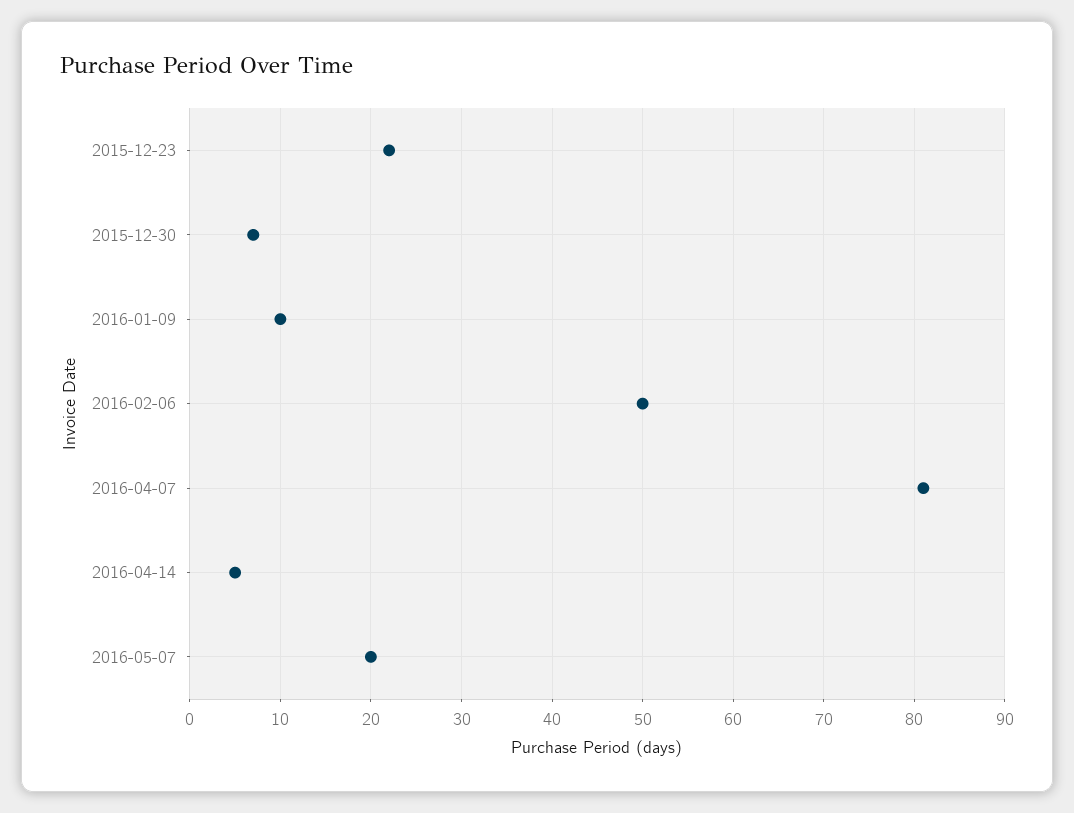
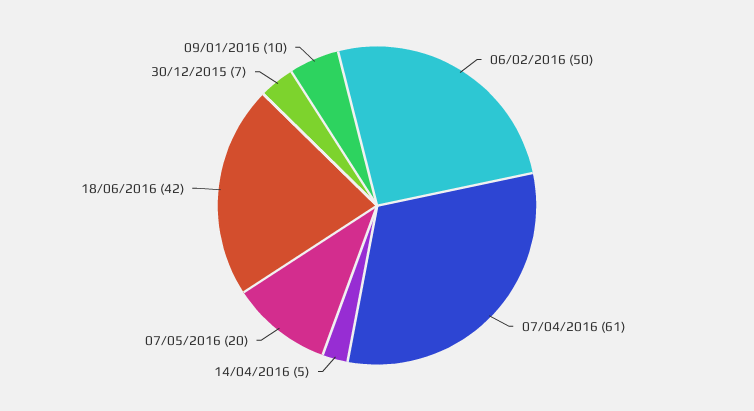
2015-12-23: 22 -> none
2016-04-07: 81 -> 61
18/06/2016: none -> 42

